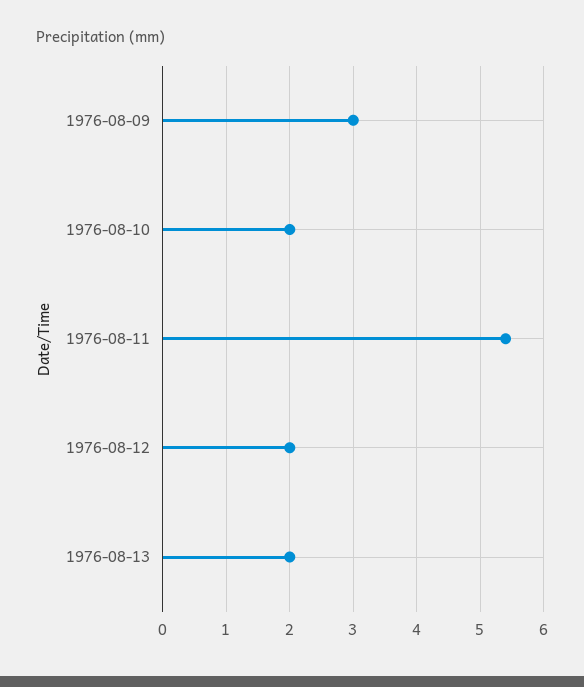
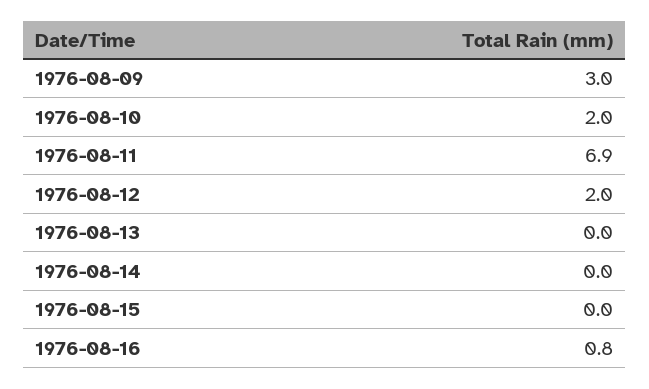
1976-08-11: 5.4 -> 6.9
1976-08-13: 2 -> 0
1976-08-14: none -> 0
1976-08-15: none -> 0
1976-08-16: none -> 0.8

